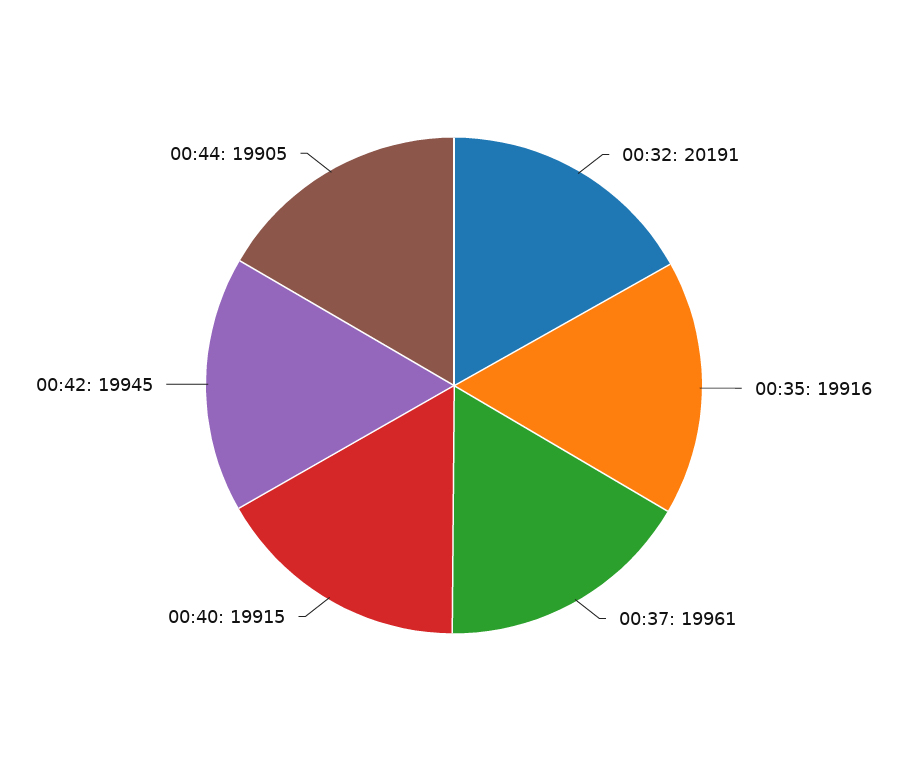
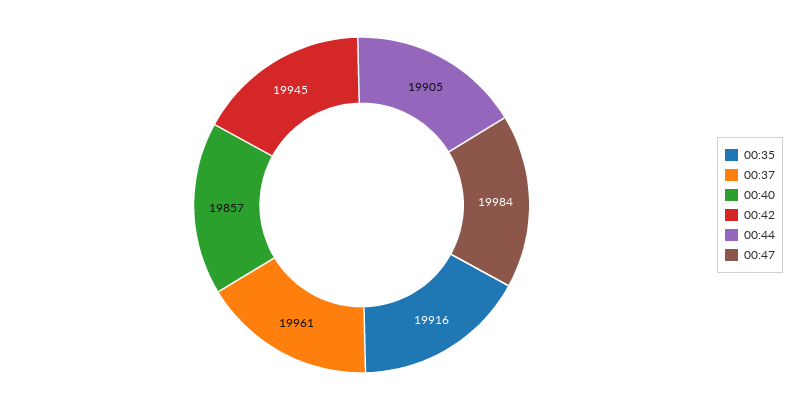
00:32: 20191 -> none
00:40: 19915 -> 19857
00:47: none -> 19984

